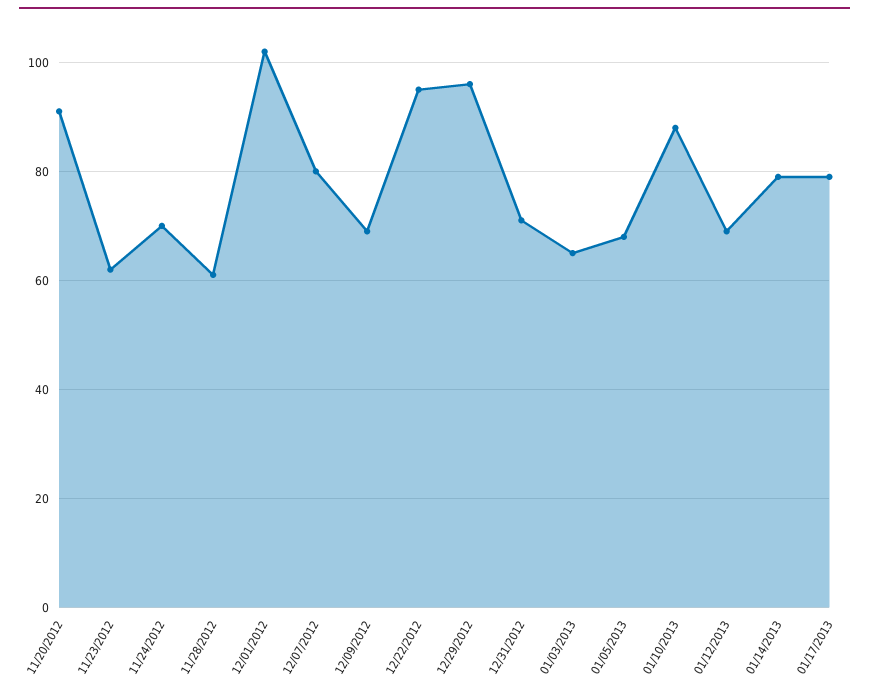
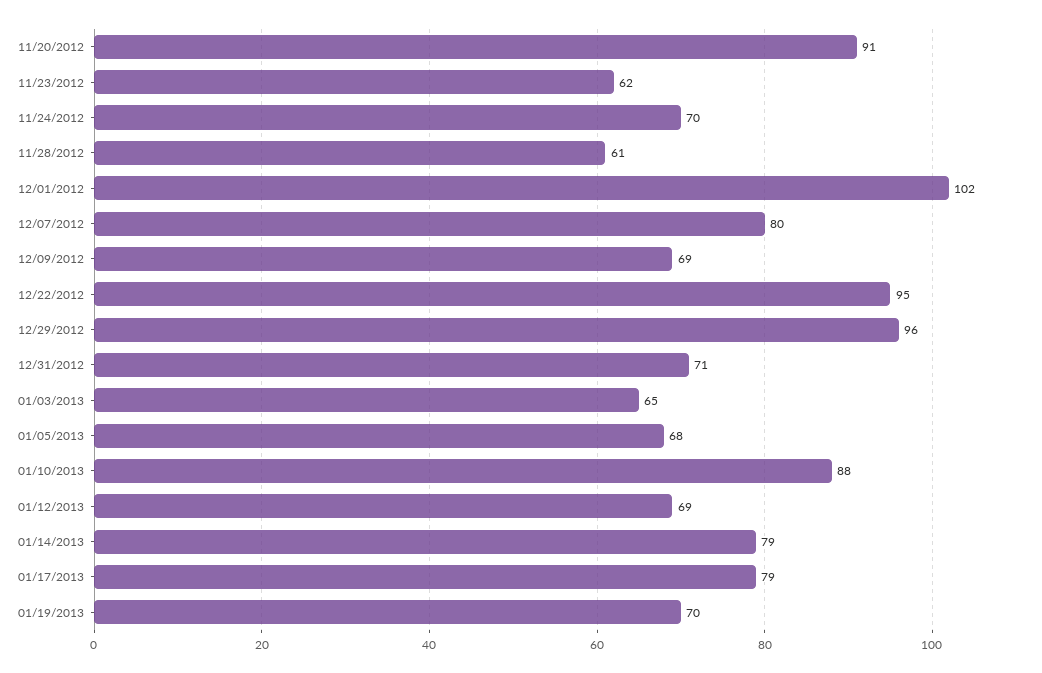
01/19/2013: none -> 70

